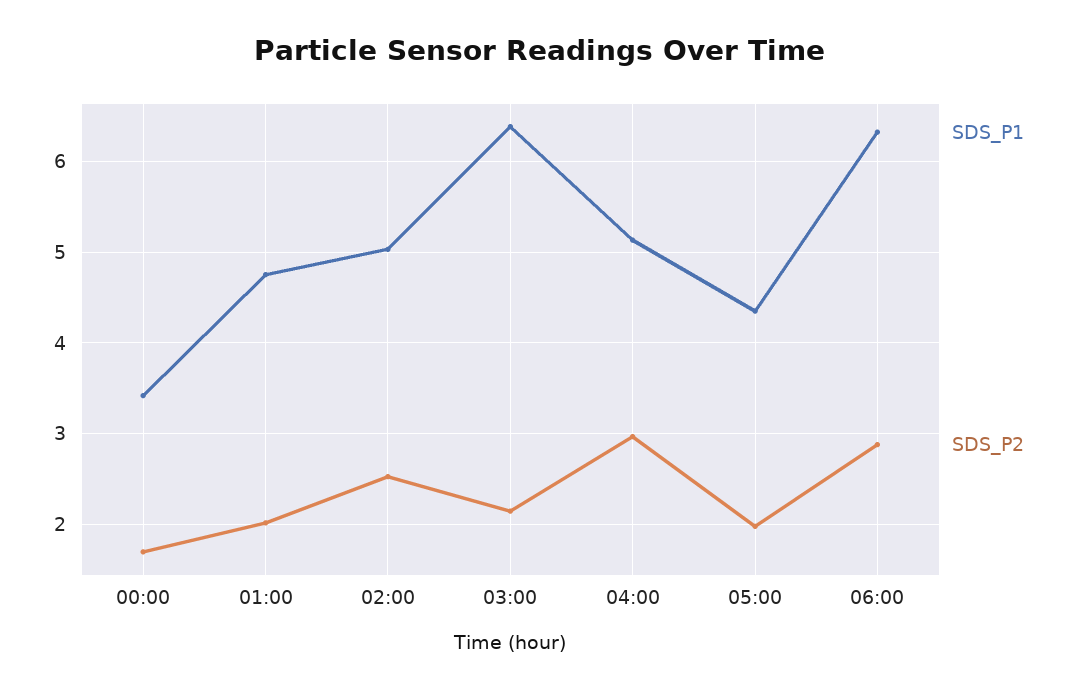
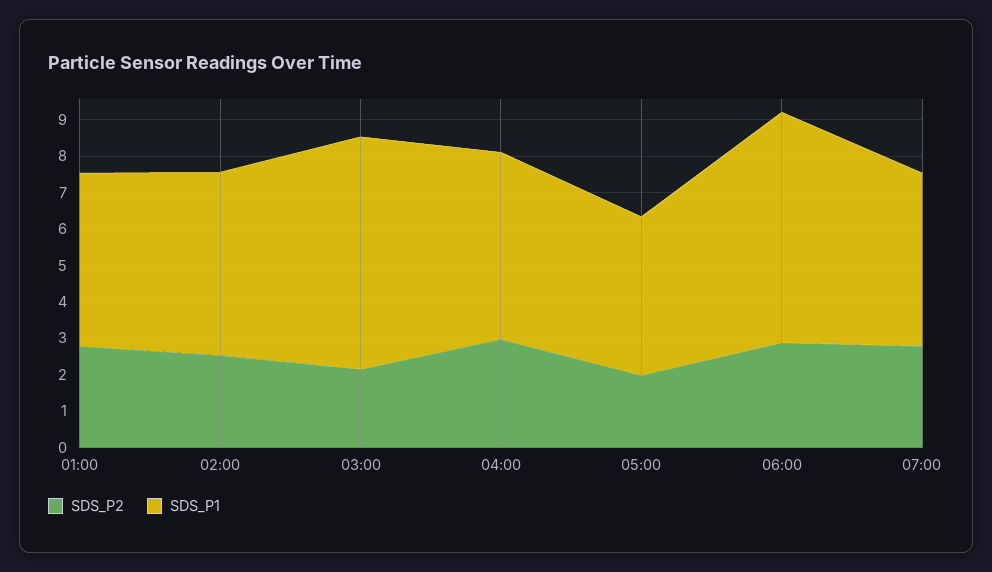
SDS_P1, 00:00: 3.4 -> none
SDS_P2, 00:00: 1.7 -> none
SDS_P2, 01:00: 2 -> 2.75
SDS_P2, 07:00: none -> 2.75
SDS_P1, 07:00: none -> 4.75

